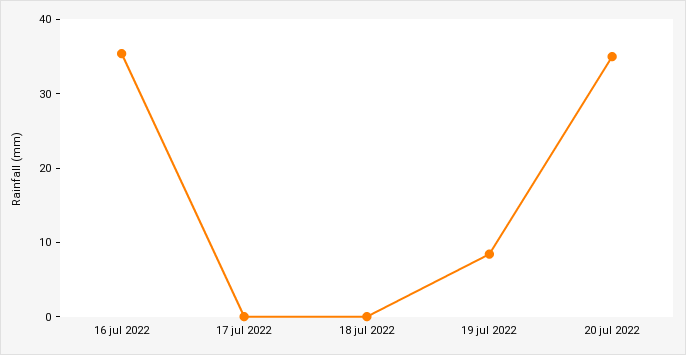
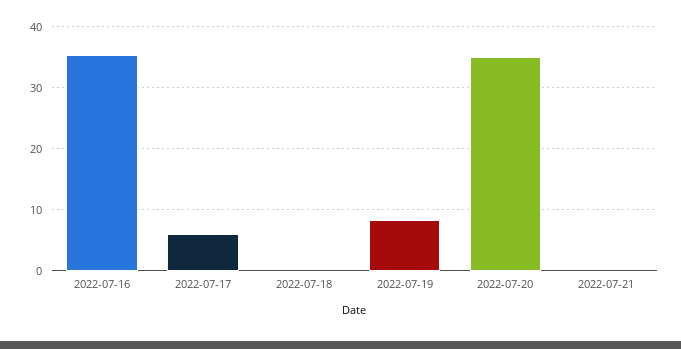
17 jul 2022: 0 -> 6
2022-07-21: none -> 0

